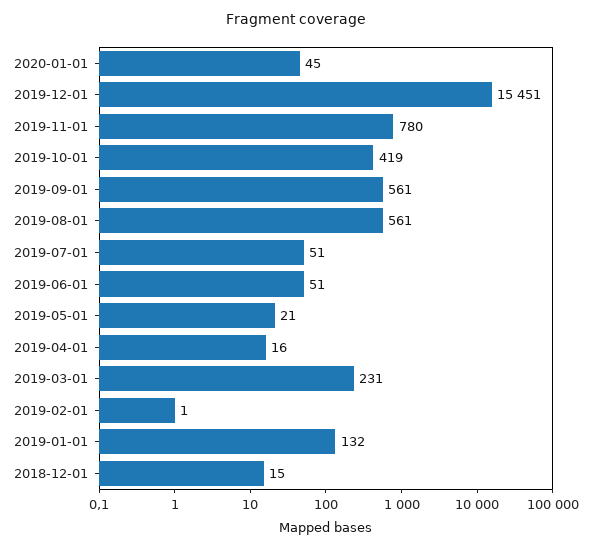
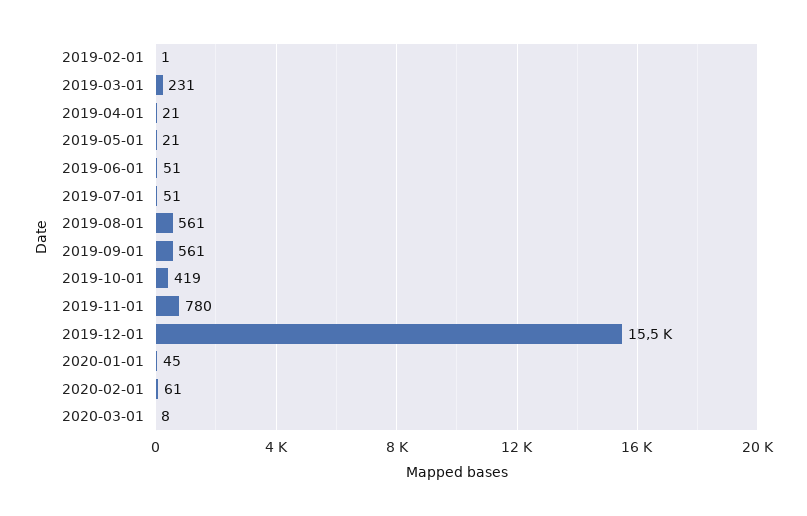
2019-04-01: 16 -> 21
2019-01-01: 132 -> none
2018-12-01: 15 -> none
2020-02-01: none -> 61
2020-03-01: none -> 8

